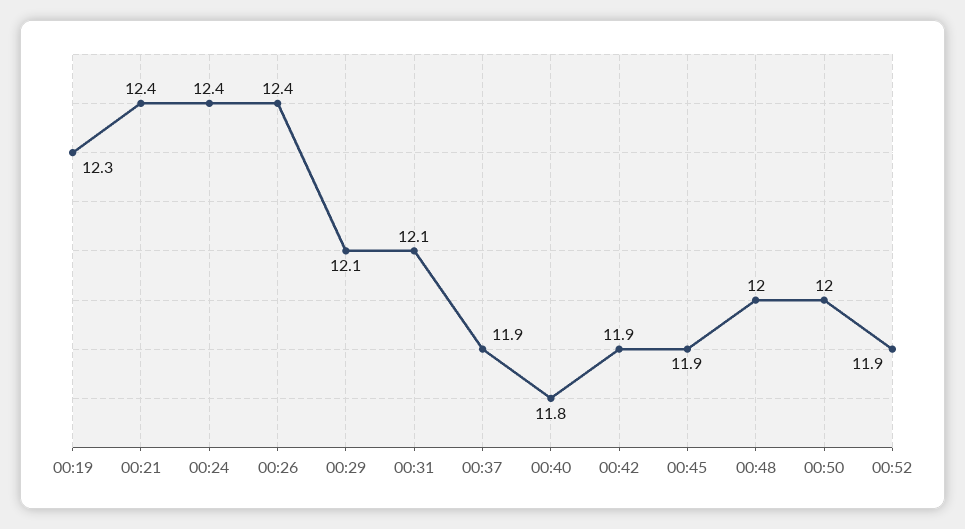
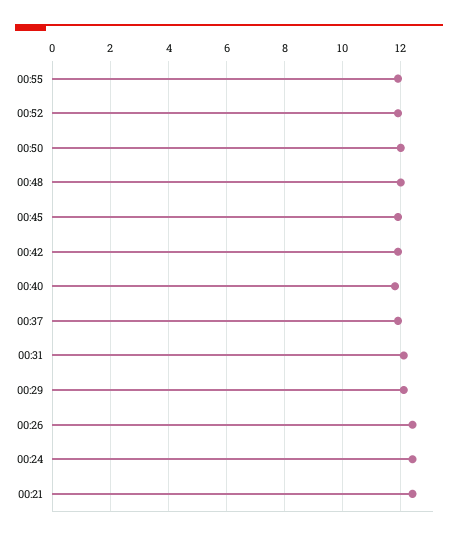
00:19: 12.3 -> none
00:55: none -> 12

